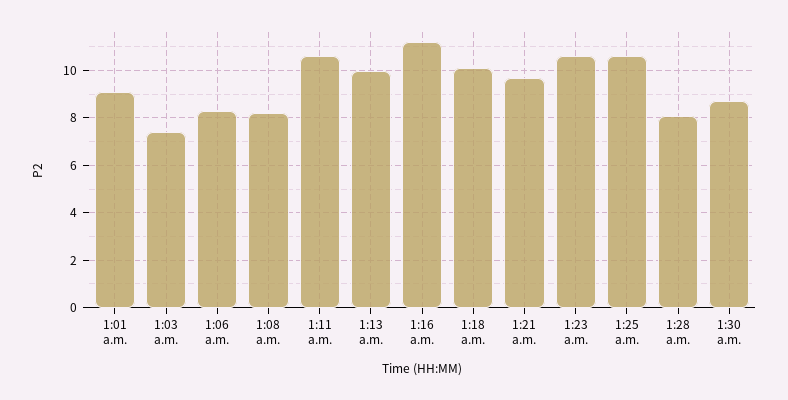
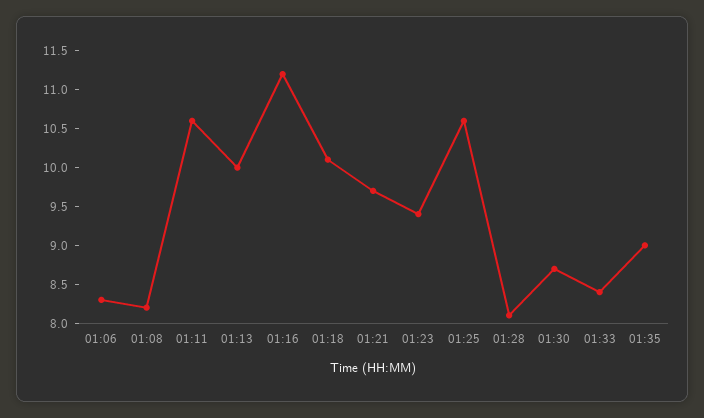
1:01 a.m.: 9 -> none
1:03 a.m.: 7.5 -> none
1:23 a.m.: 10.5 -> 9.5
01:33: none -> 8.5
01:35: none -> 9

